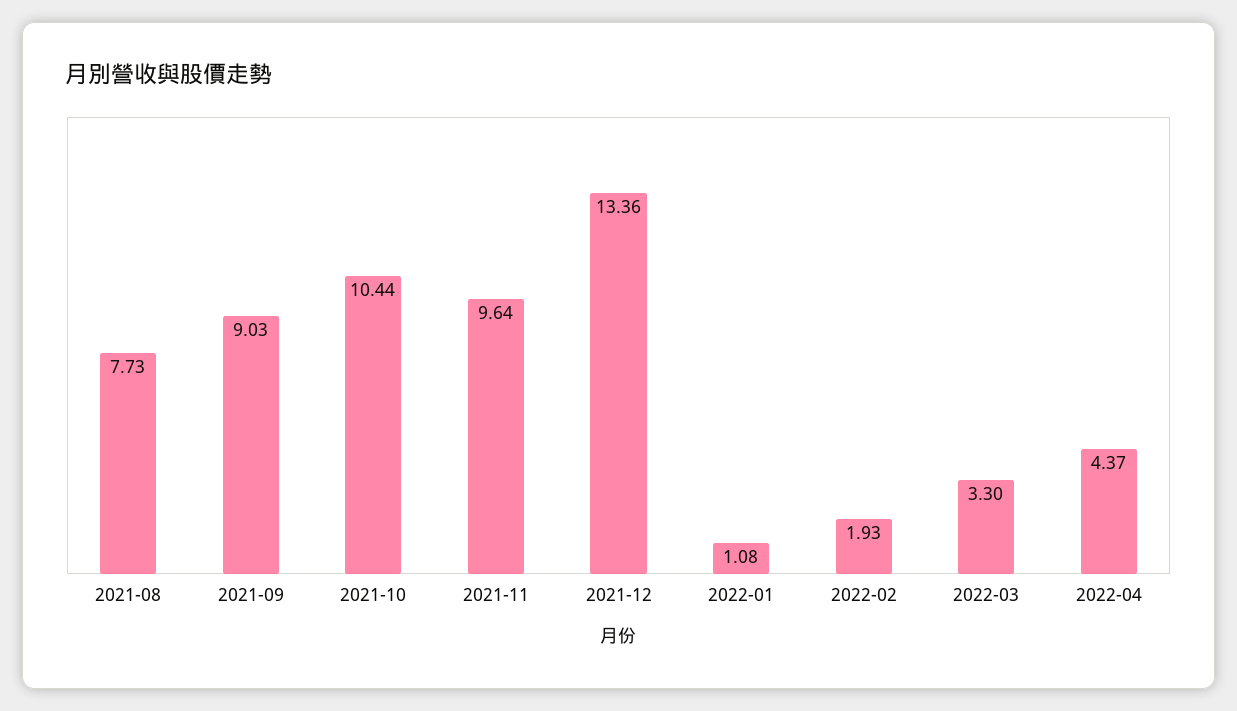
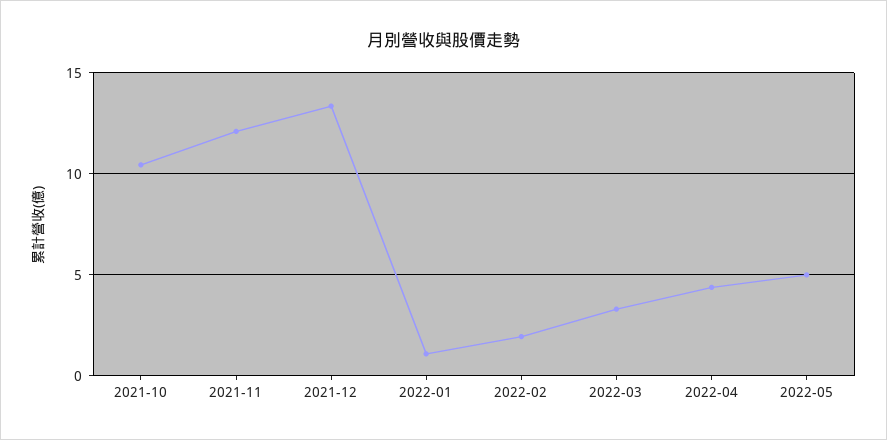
2021-08: 7.73 -> none
2021-09: 9.03 -> none
2021-11: 9.64 -> 12
2022-05: none -> 5

